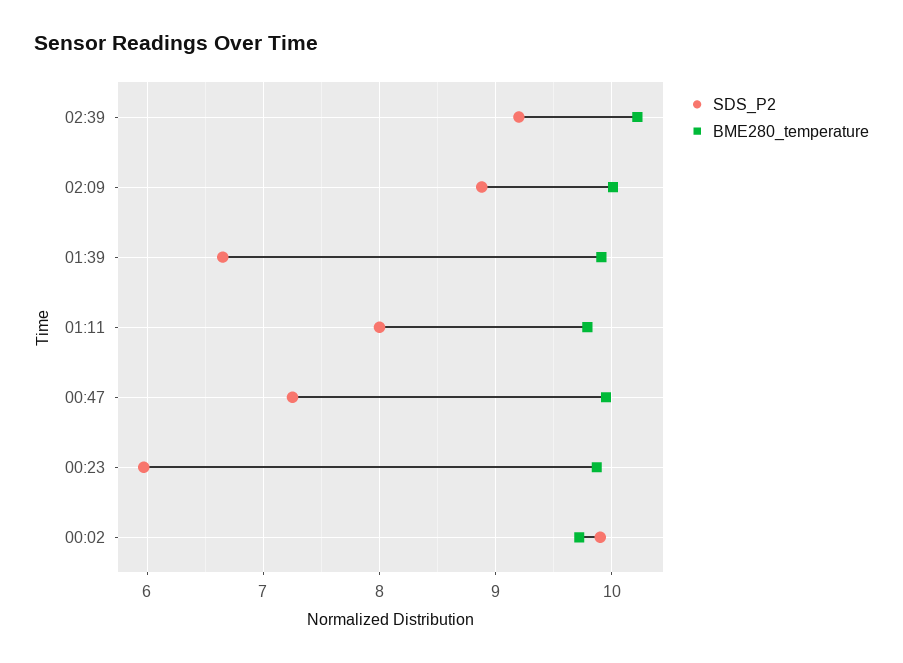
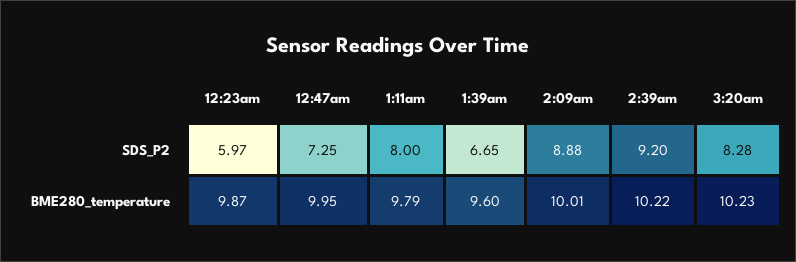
BME280_temperature, 01:39: 9.9 -> 9.6
SDS_P2, 00:02: 9.9 -> none
BME280_temperature, 00:02: 9.7 -> none
SDS_P2, 3:20am: none -> 8.28
BME280_temperature, 3:20am: none -> 10.23

